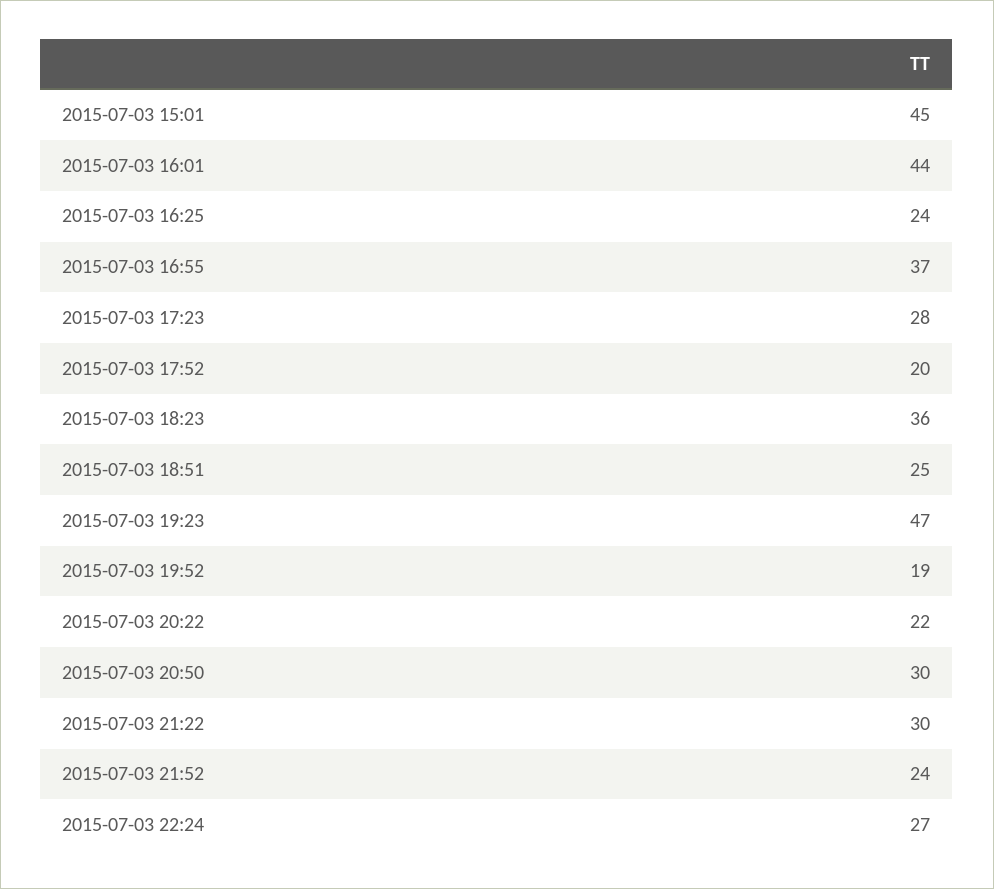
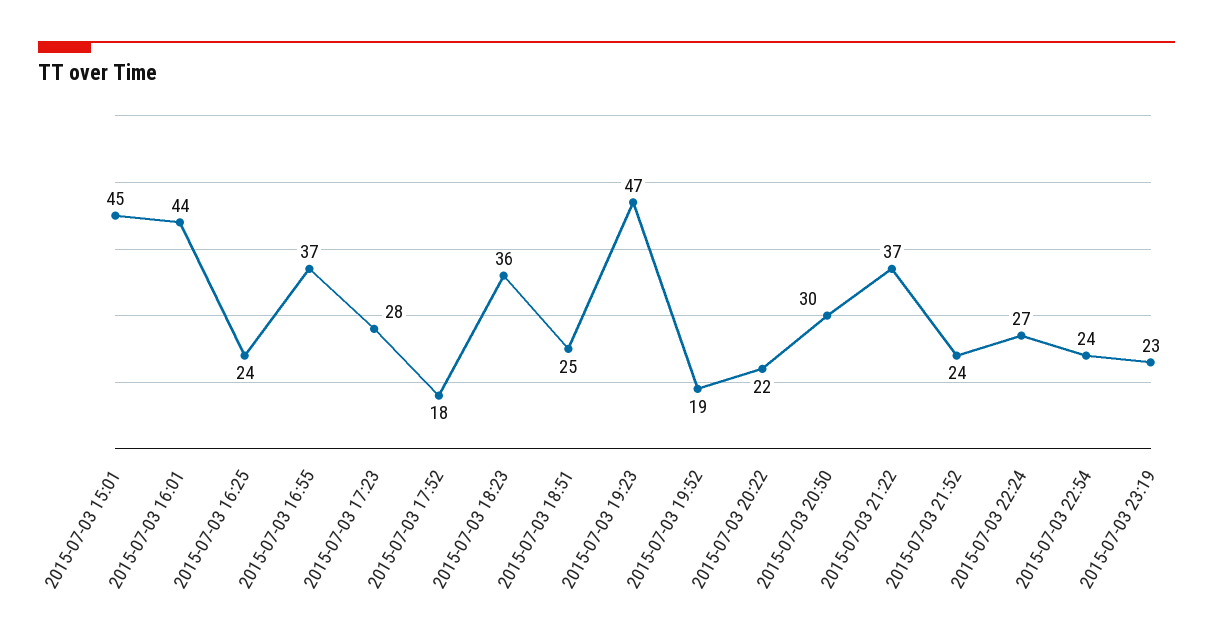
2015-07-03 17:52: 20 -> 18
2015-07-03 21:22: 30 -> 37
2015-07-03 22:54: none -> 24
2015-07-03 23:19: none -> 23

